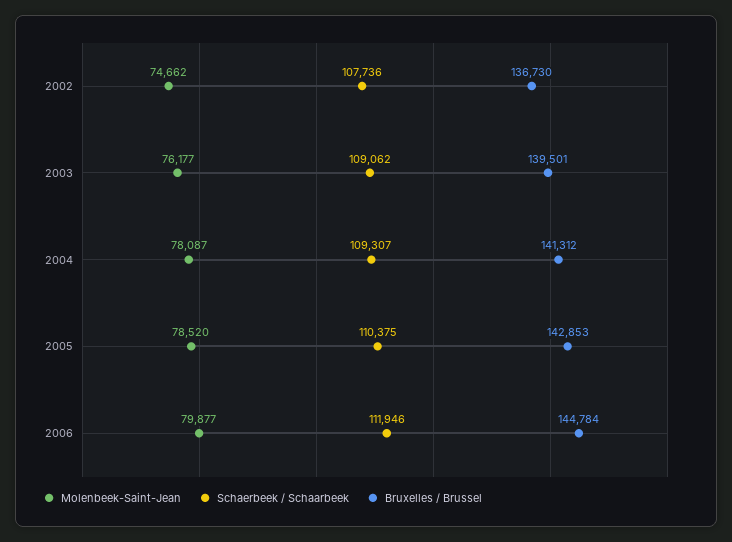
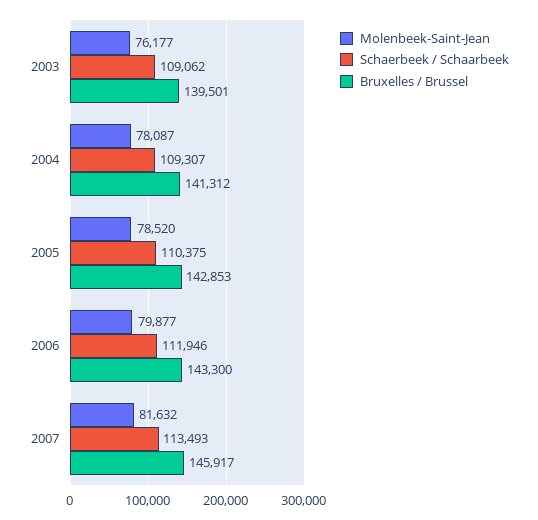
Molenbeek-Saint-Jean, 2002: 74662 -> none
Schaerbeek / Schaarbeek, 2002: 107736 -> none
Bruxelles / Brussel, 2002: 136730 -> none
Bruxelles / Brussel, 2006: 144784 -> 143300
Molenbeek-Saint-Jean, 2007: none -> 81632
Schaerbeek / Schaarbeek, 2007: none -> 113493
Bruxelles / Brussel, 2007: none -> 145917

